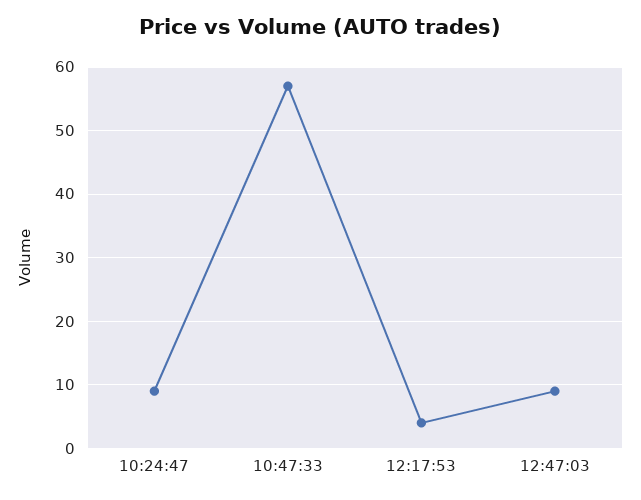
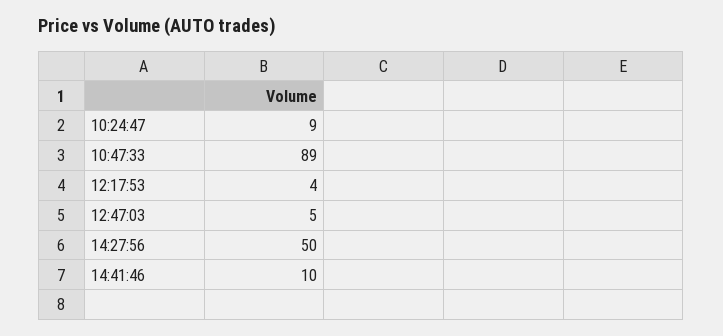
10:47:33: 57 -> 89
12:47:03: 9 -> 5
14:27:56: none -> 50
14:41:46: none -> 10

